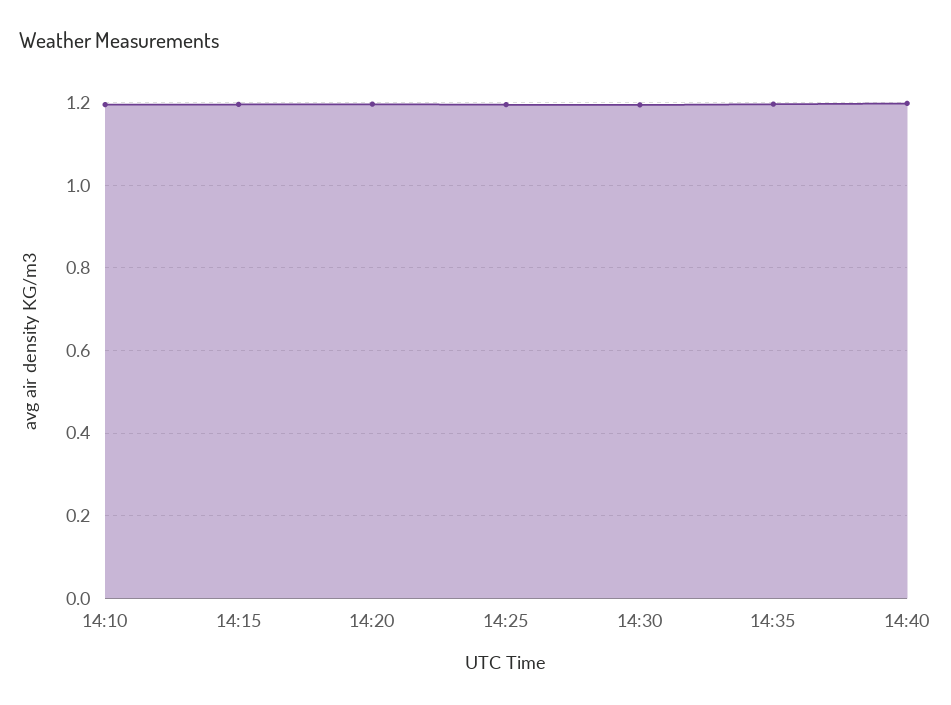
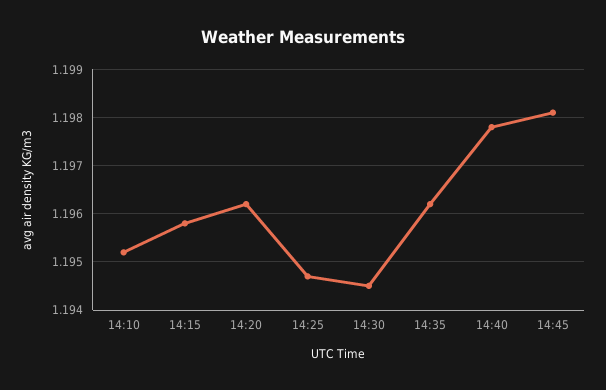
14:45: none -> 1.198

